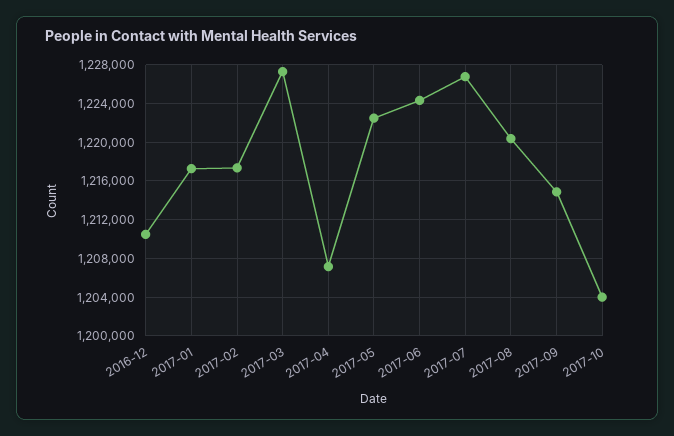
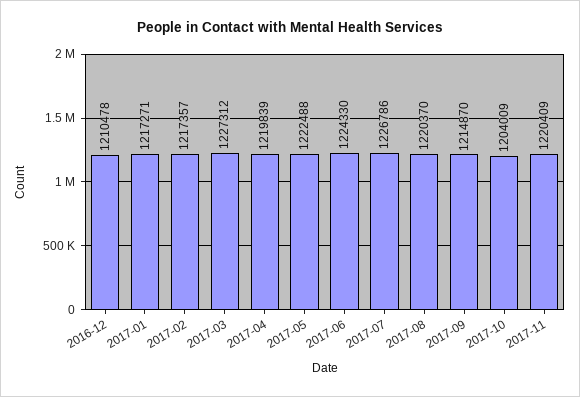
2017-04: 1207000 -> 1219839
2017-11: none -> 1220409

